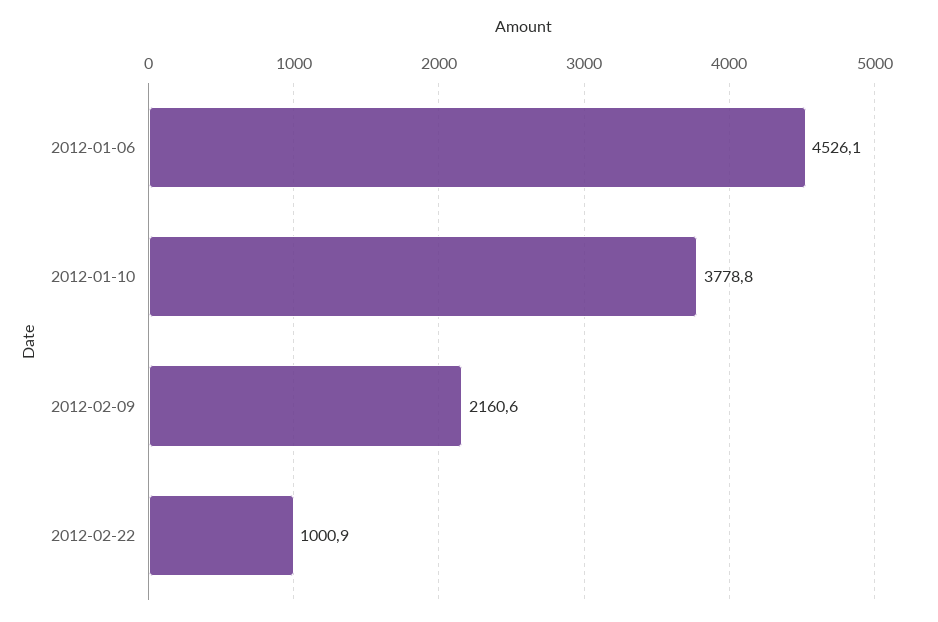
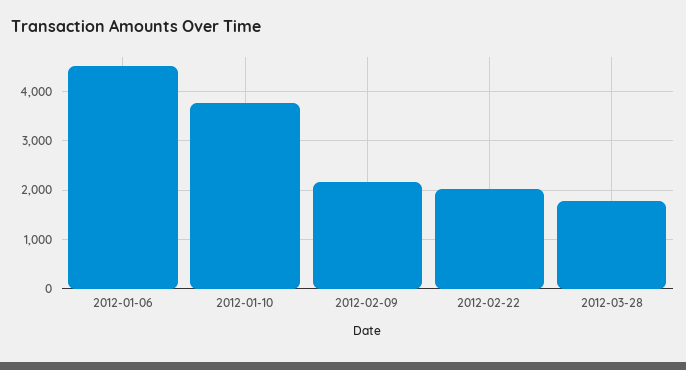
2012-02-22: 1000.9 -> 2000
2012-03-28: none -> 1800

